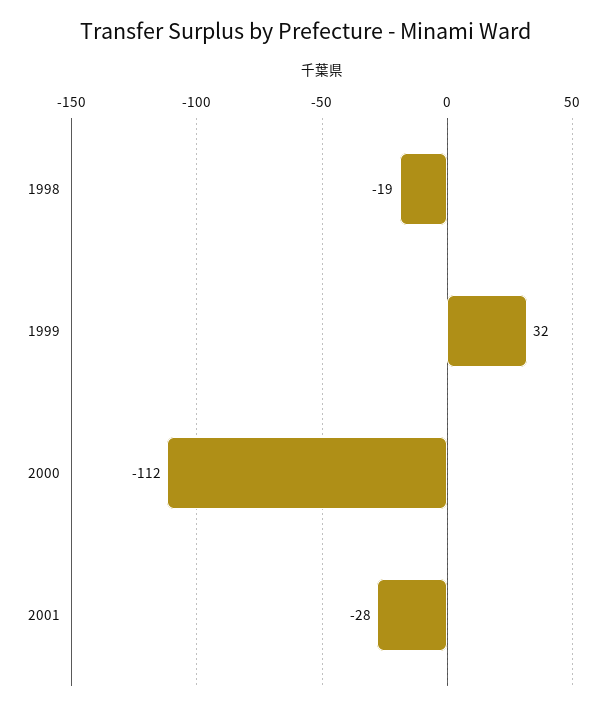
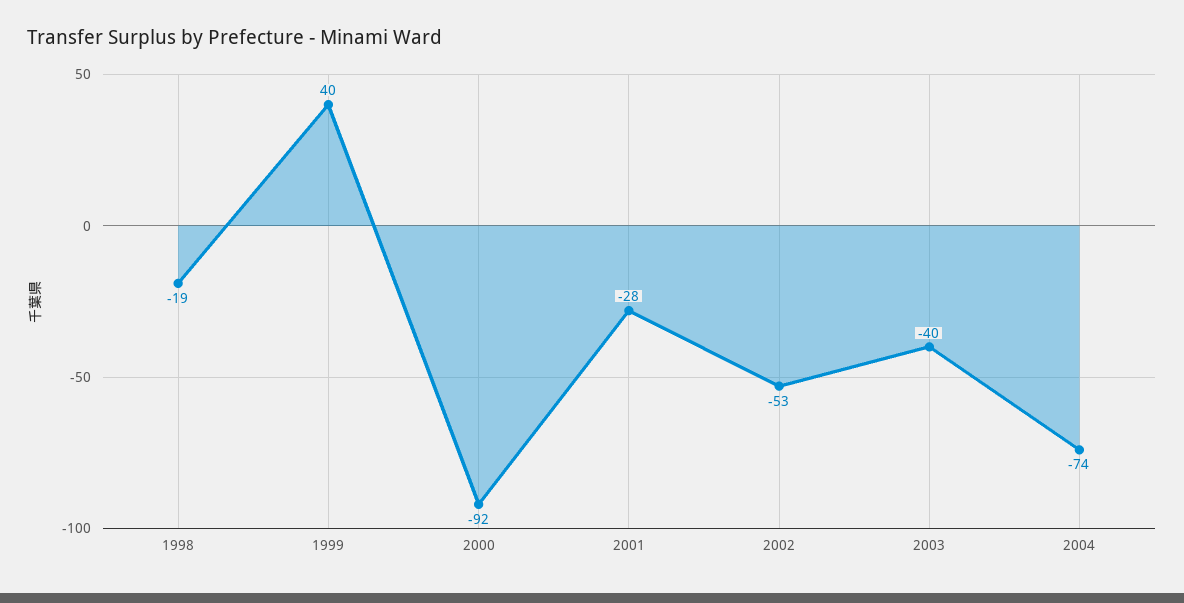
1999: 32 -> 40
2000: -112 -> -92
2002: none -> -53
2003: none -> -40
2004: none -> -74

